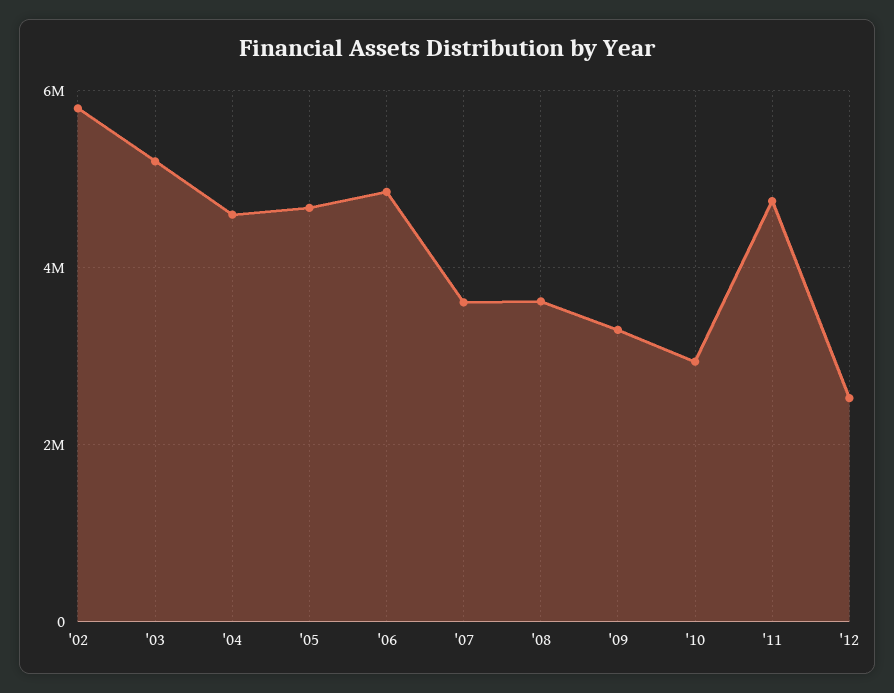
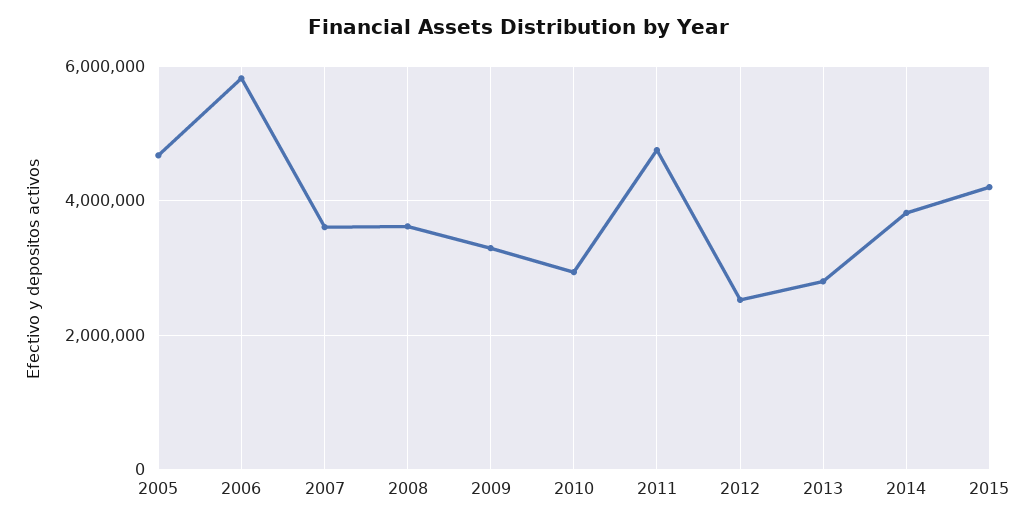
'02: 5800000 -> none
'03: 5200000 -> none
'04: 4600000 -> none
'06: 4800000 -> 5800000
2013: none -> 2800000
2014: none -> 3800000
2015: none -> 4200000

